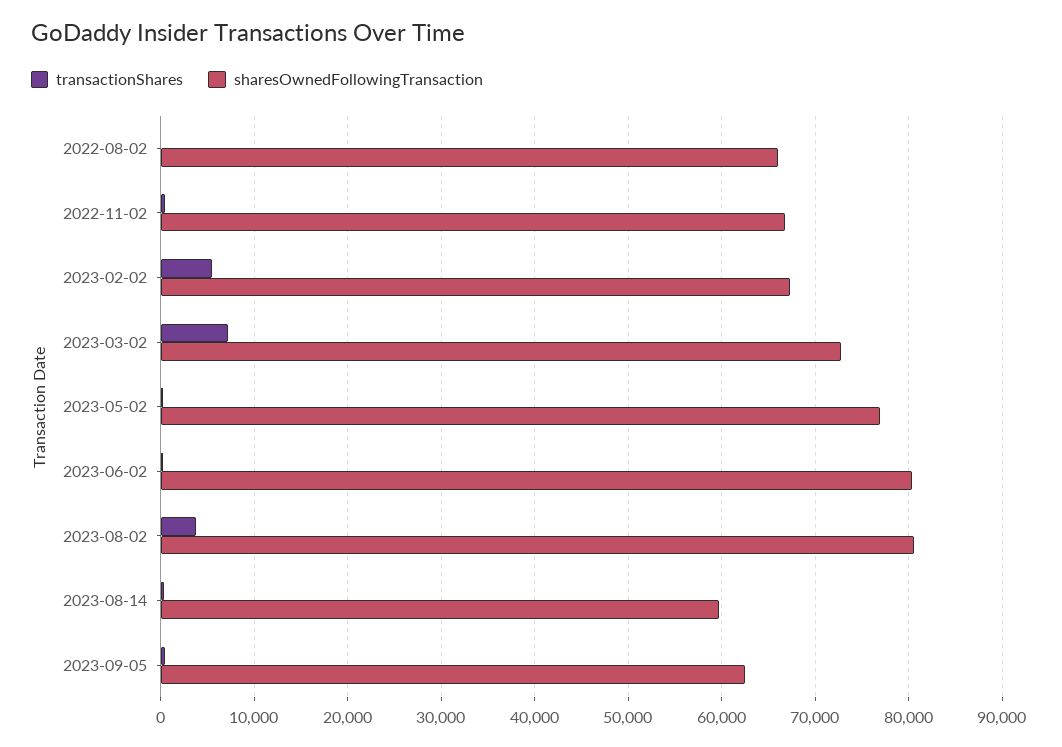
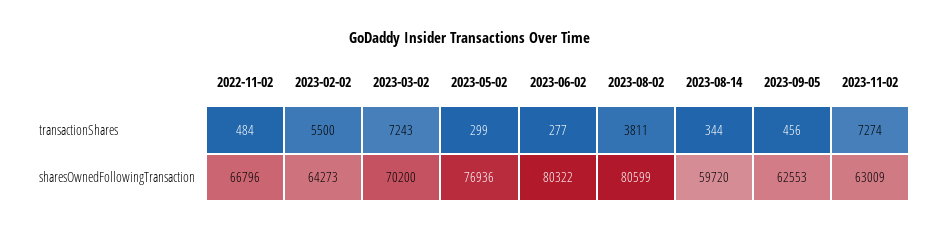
transactionShares, 2022-08-02: 0 -> none
sharesOwnedFollowingTransaction, 2022-08-02: 66000 -> none
sharesOwnedFollowingTransaction, 2023-02-02: 67000 -> 64273
sharesOwnedFollowingTransaction, 2023-03-02: 73000 -> 70200
transactionShares, 2023-11-02: none -> 7274
sharesOwnedFollowingTransaction, 2023-11-02: none -> 63009

